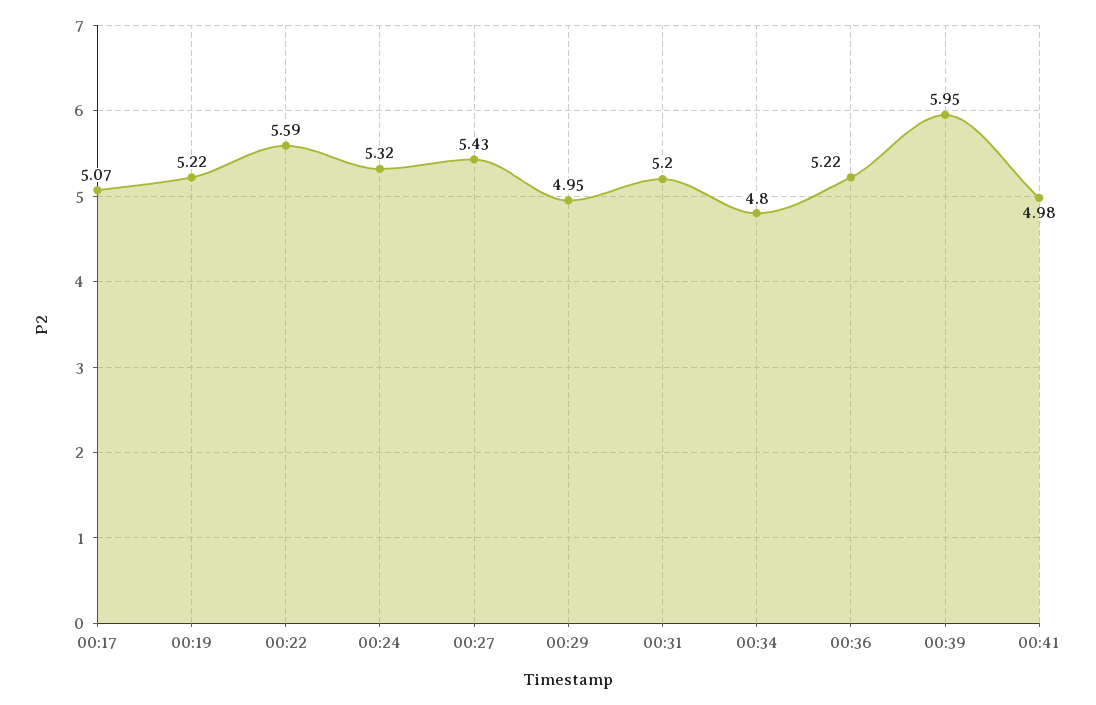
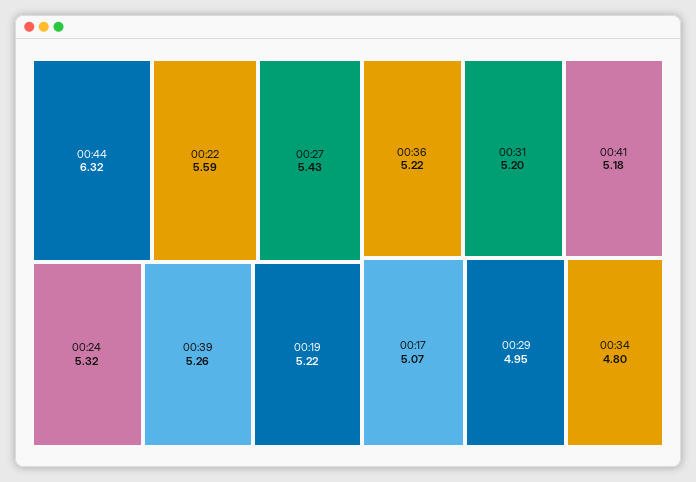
00:39: 5.95 -> 5.26
00:41: 4.98 -> 5.18
00:44: none -> 6.32

